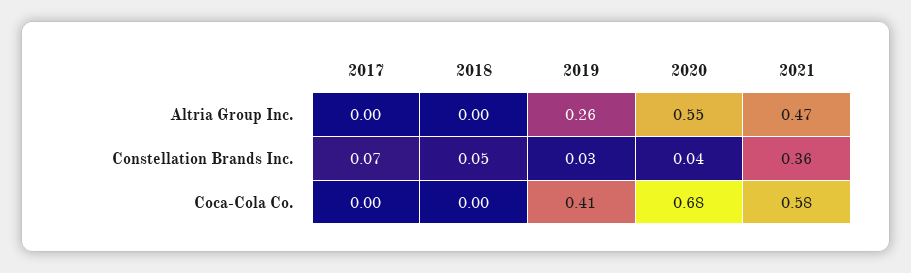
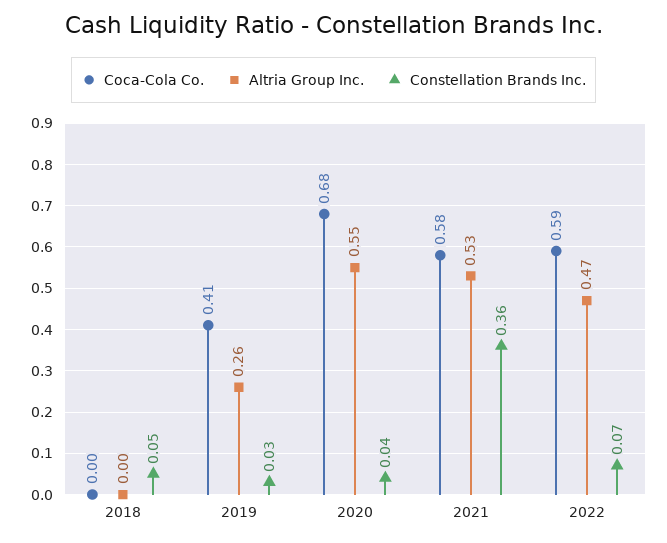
Altria Group Inc., 2017: 0 -> none
Altria Group Inc., 2021: 0.47 -> 0.53
Constellation Brands Inc., 2017: 0.07 -> none
Coca-Cola Co., 2017: 0 -> none
Coca-Cola Co., 2022: none -> 0.59
Altria Group Inc., 2022: none -> 0.47
Constellation Brands Inc., 2022: none -> 0.07

